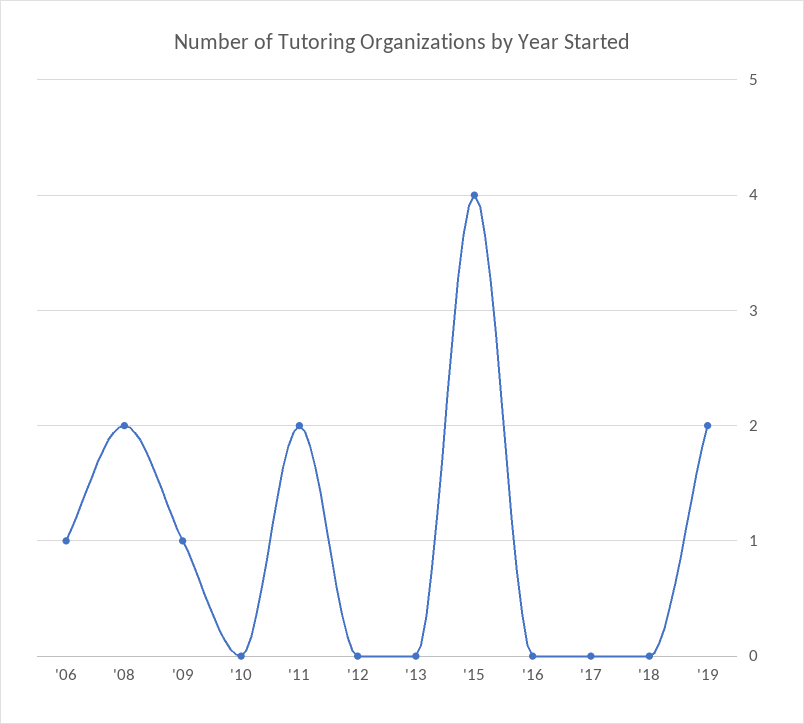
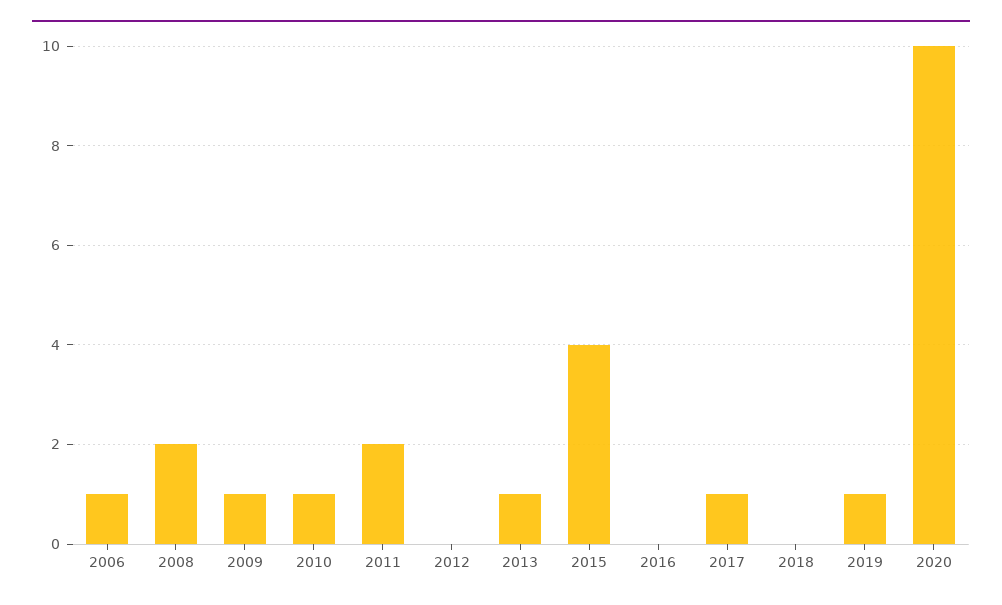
'10: 0 -> 1
'13: 0 -> 1
'17: 0 -> 1
'19: 2 -> 1
2020: none -> 10

